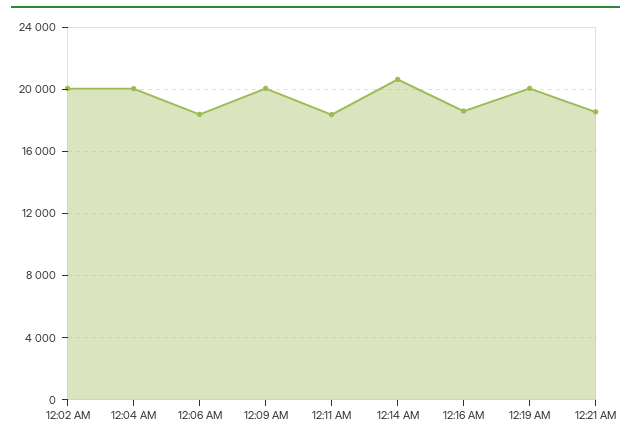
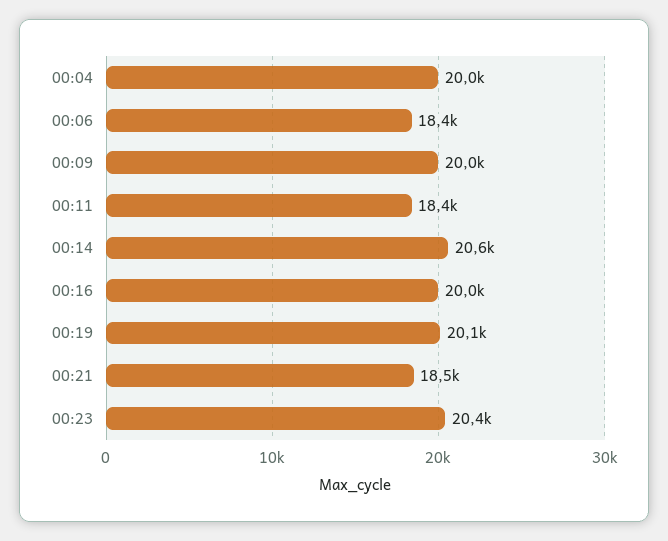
12:02 AM: 20000 -> none
12:16 AM: 18500 -> 20000
00:23: none -> 20400

